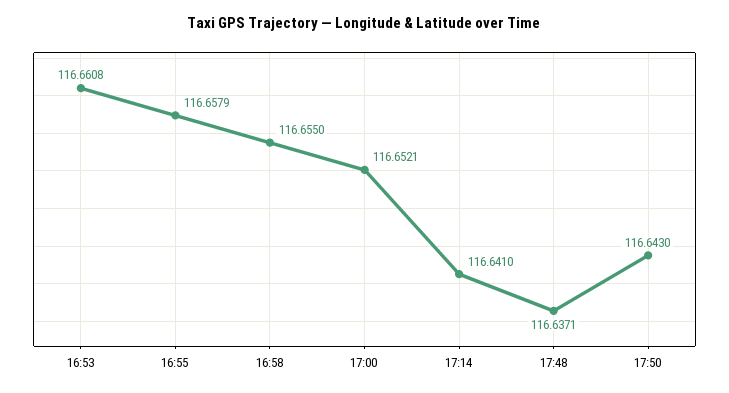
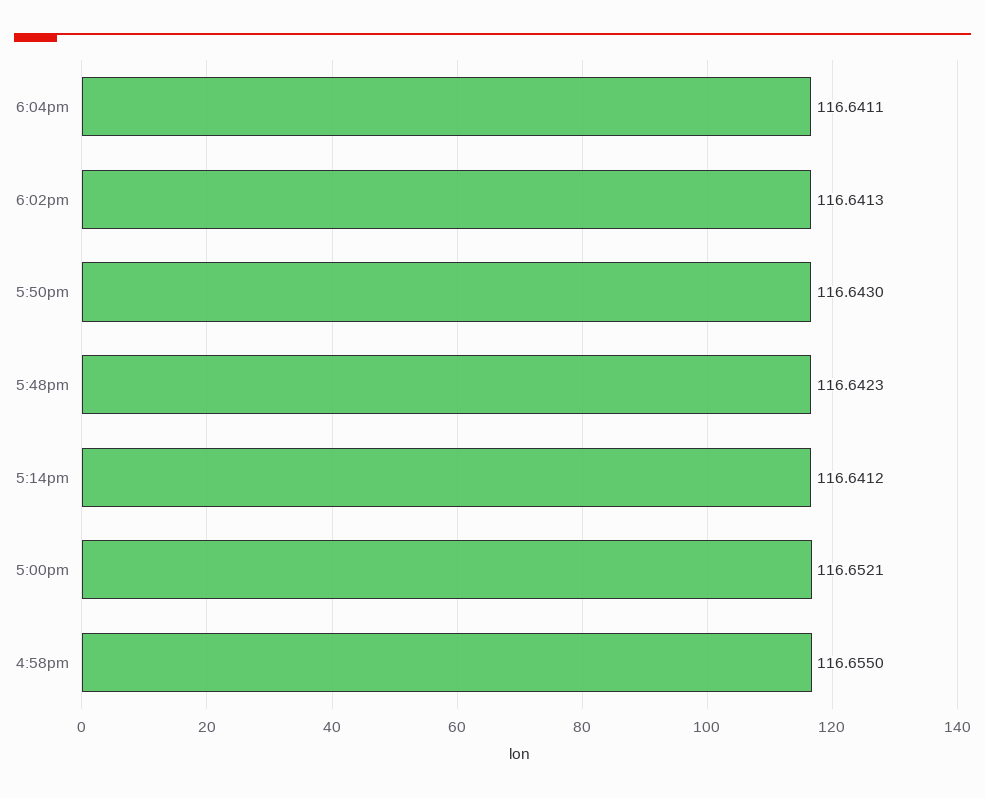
16:53: 116.6608 -> none
16:55: 116.6579 -> none
17:14: 116.641 -> 116.6412
17:48: 116.6371 -> 116.6423
6:04pm: none -> 116.6411
6:02pm: none -> 116.6413

